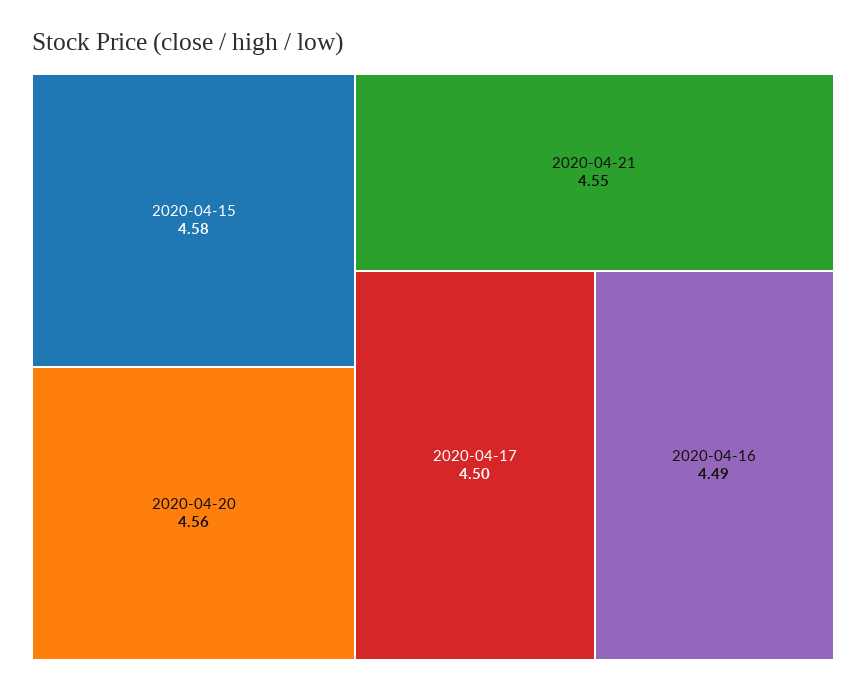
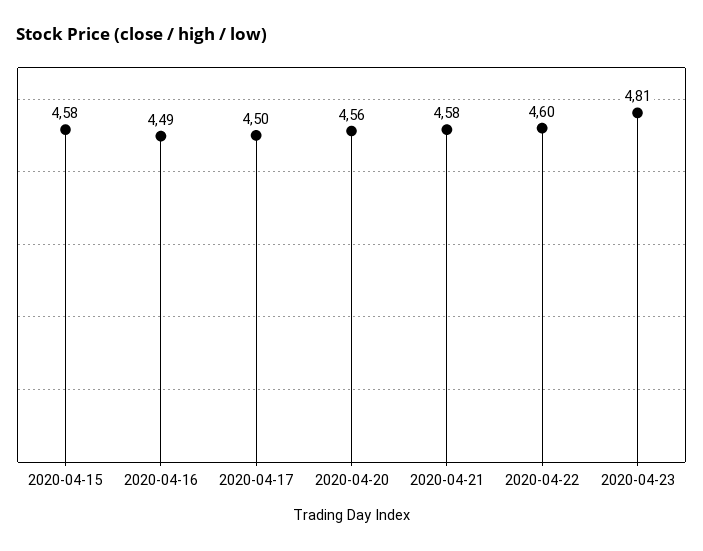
2020-04-21: 4.55 -> 4.58
2020-04-22: none -> 4.6
2020-04-23: none -> 4.81

